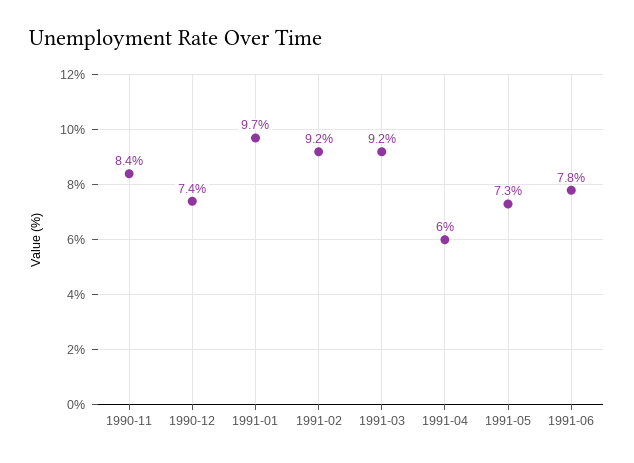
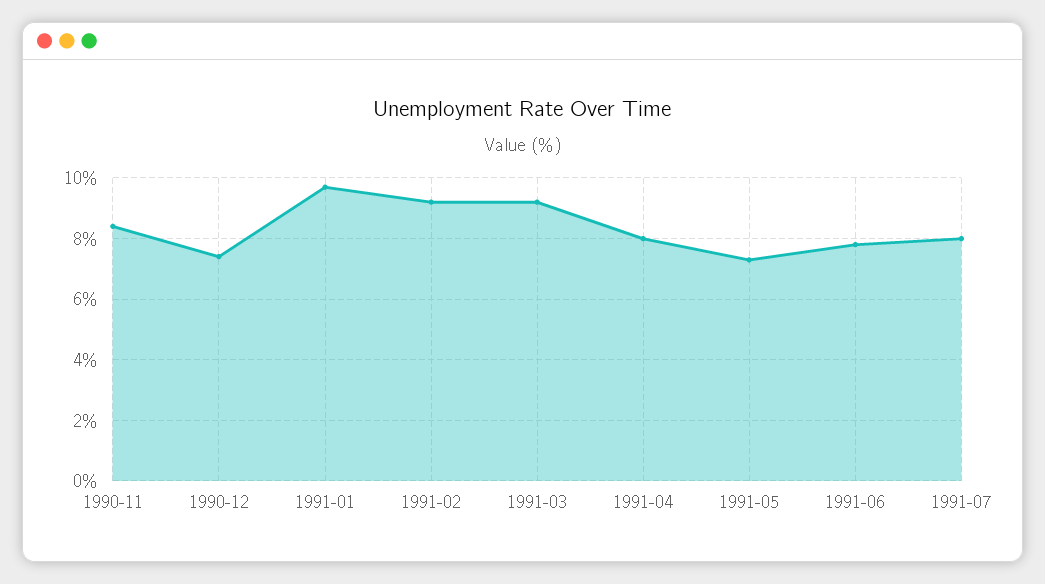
1991-04: 6 -> 8
1991-07: none -> 8

